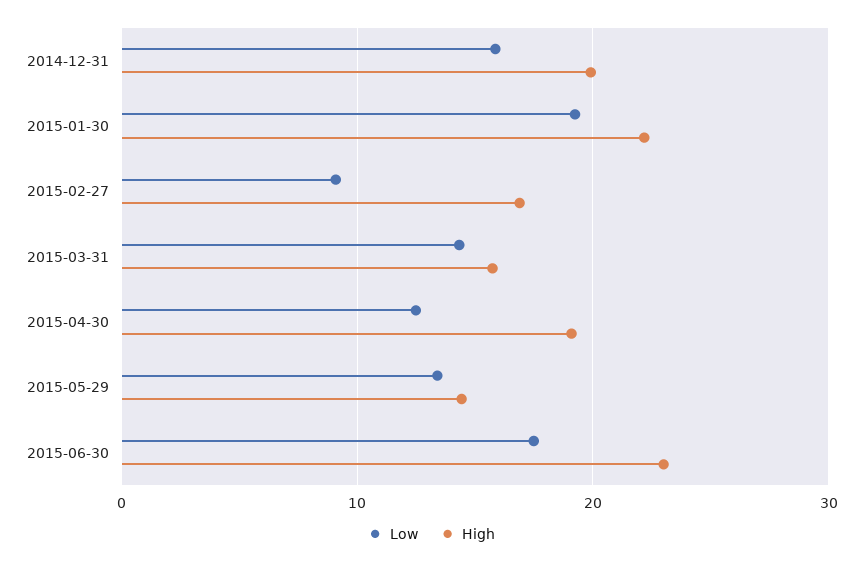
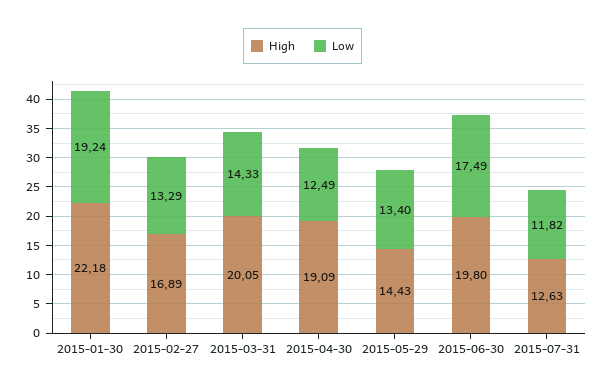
Low, 2014-12-31: 16 -> none
High, 2014-12-31: 20 -> none
Low, 2015-02-27: 9 -> 13.29
High, 2015-03-31: 16 -> 20.05
High, 2015-06-30: 23 -> 19.8
High, 2015-07-31: none -> 12.63
Low, 2015-07-31: none -> 11.82

